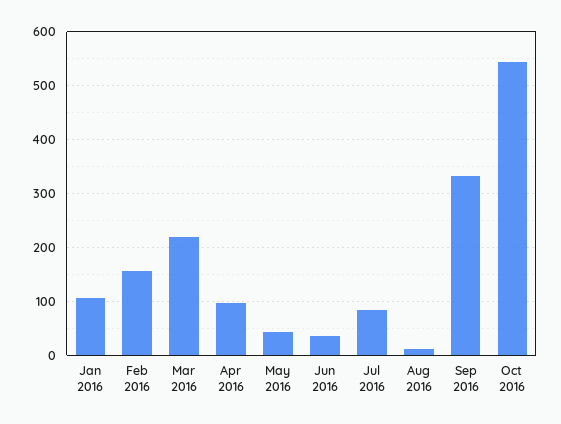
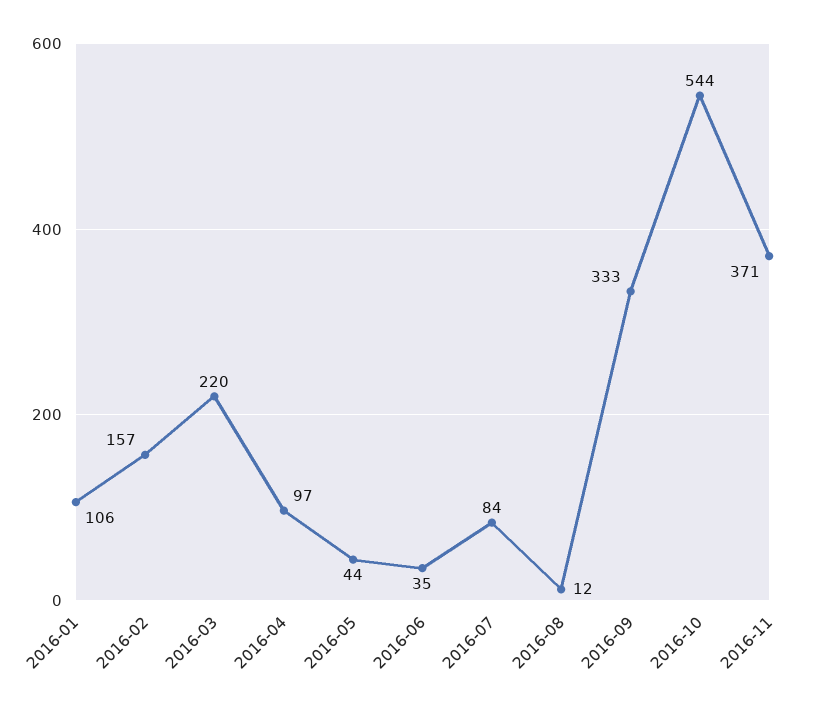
2016-11: none -> 371

